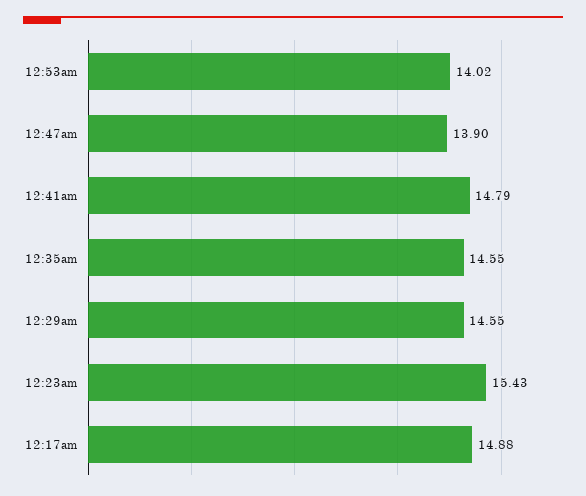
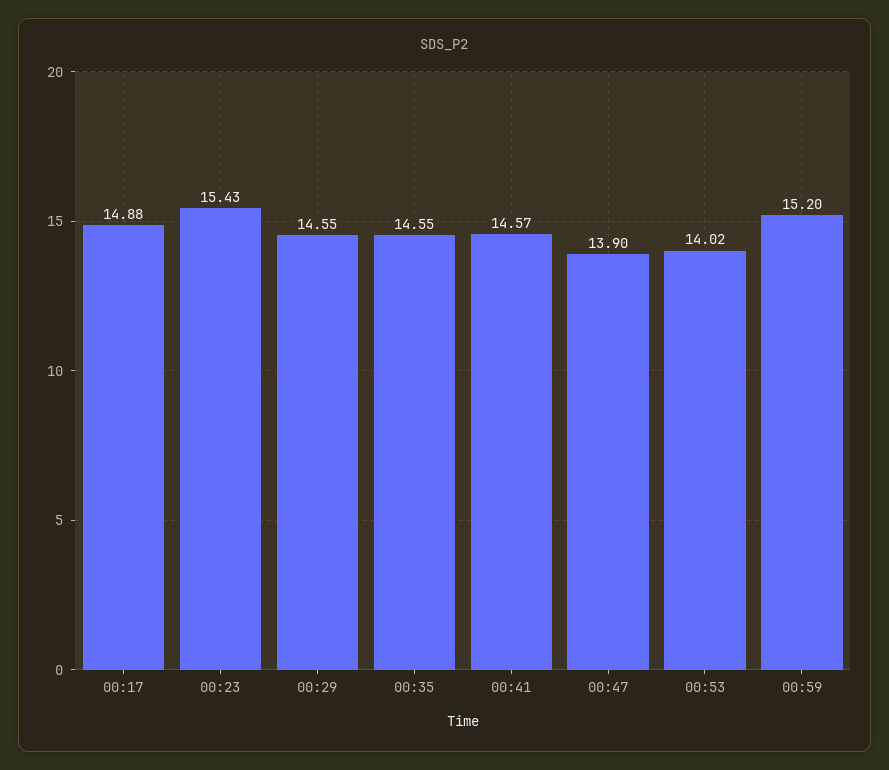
12:41am: 14.79 -> 14.57
00:59: none -> 15.2

